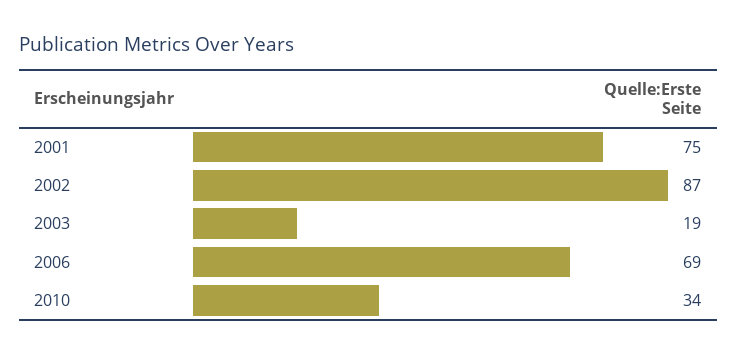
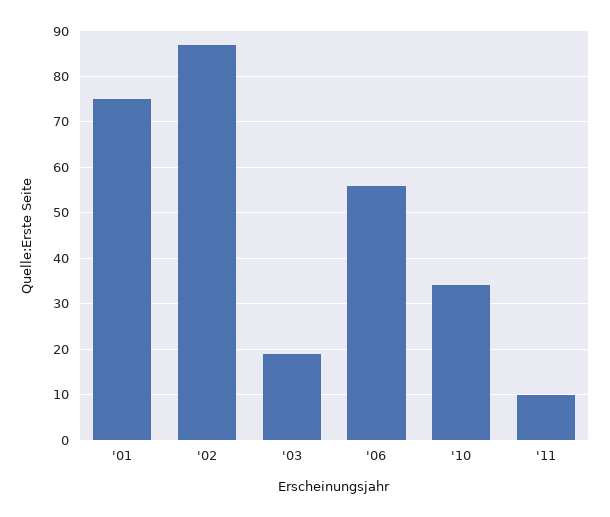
2006: 69 -> 55
'11: none -> 10

